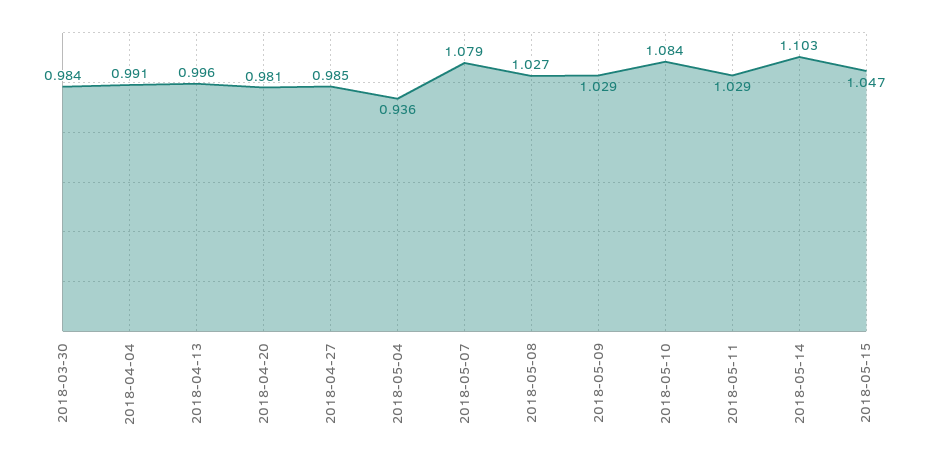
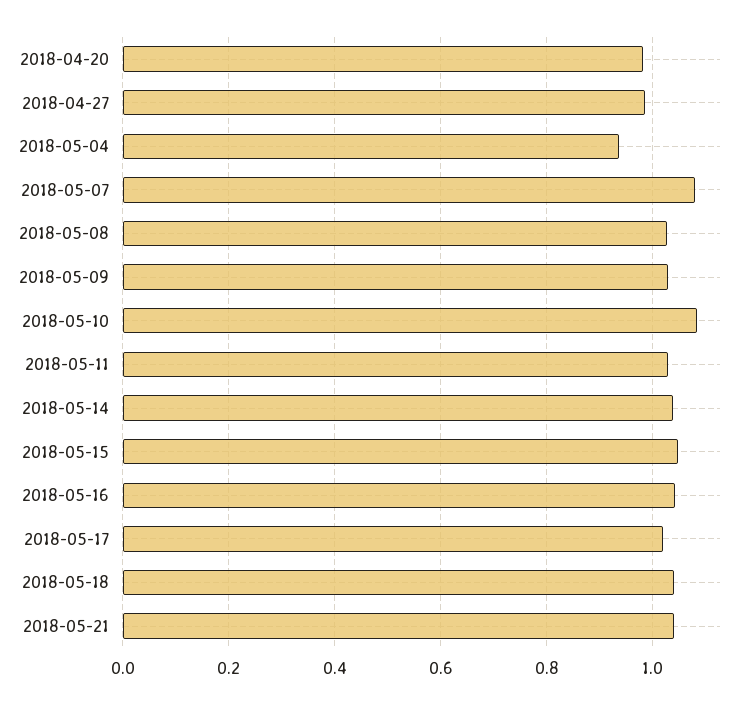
2018-03-30: 0.984 -> none
2018-04-04: 0.991 -> none
2018-04-13: 0.996 -> none
2018-05-14: 1.103 -> 1.04
2018-05-16: none -> 1.04
2018-05-17: none -> 1.02
2018-05-18: none -> 1.04
2018-05-21: none -> 1.04

